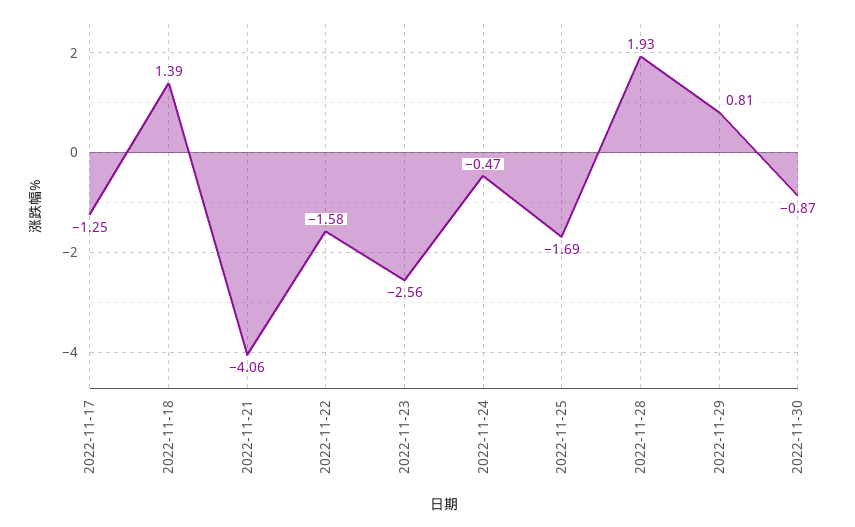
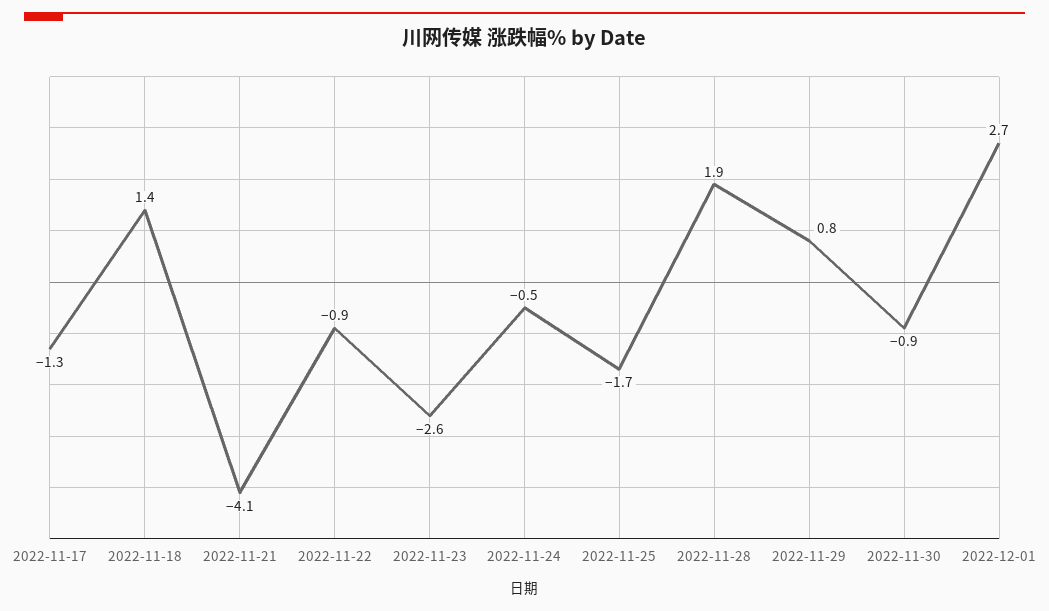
2022-11-22: -1.58 -> -0.9
2022-12-01: none -> 2.7

